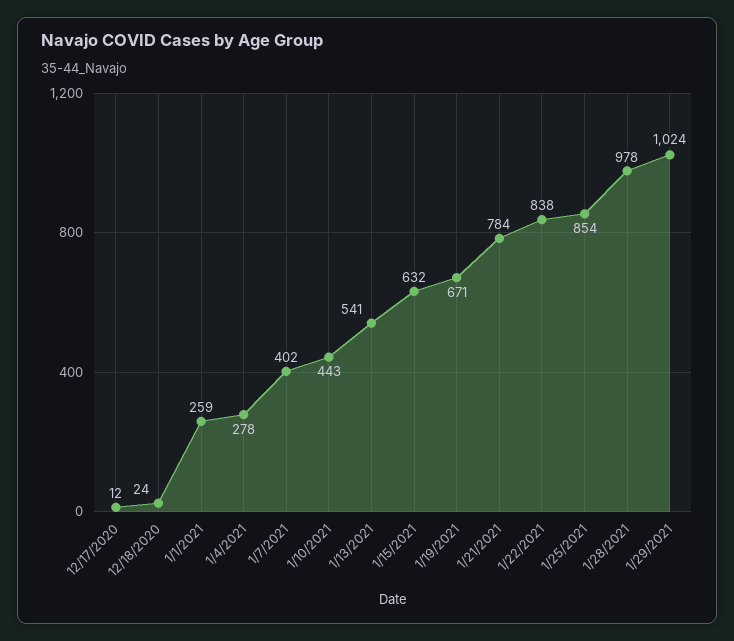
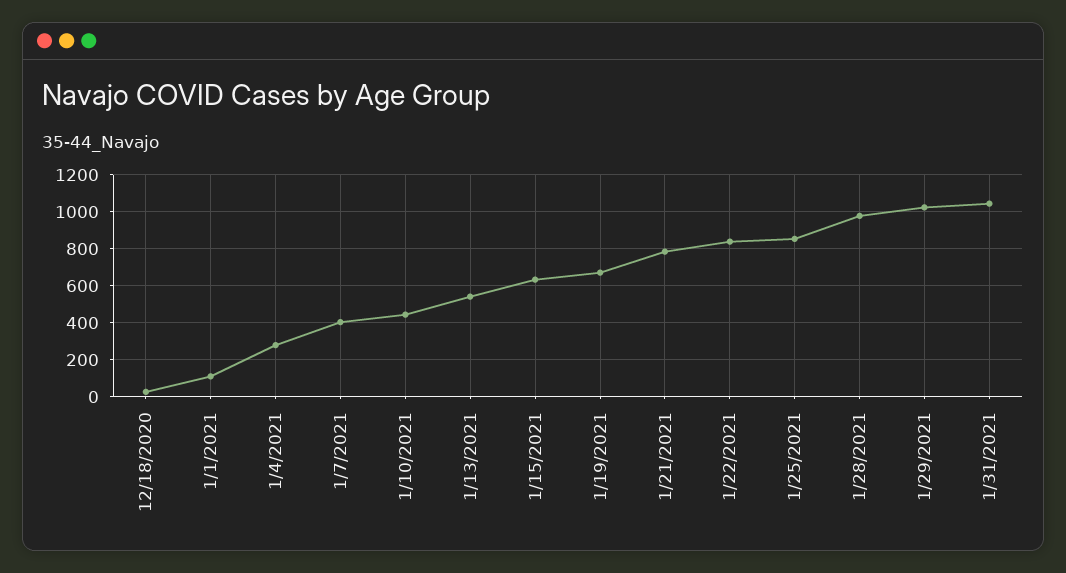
12/17/2020: 12 -> none
1/1/2021: 259 -> 100
1/31/2021: none -> 1050

